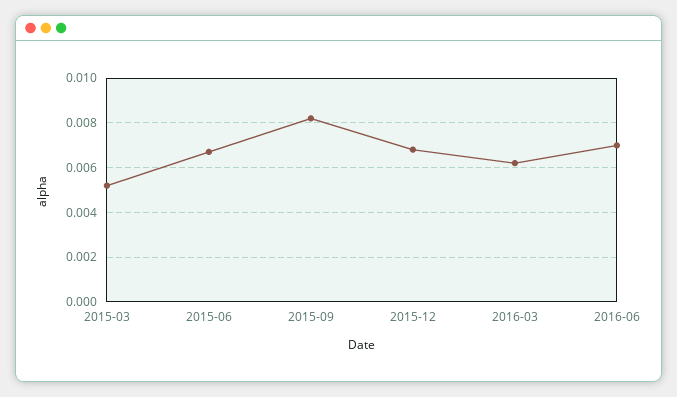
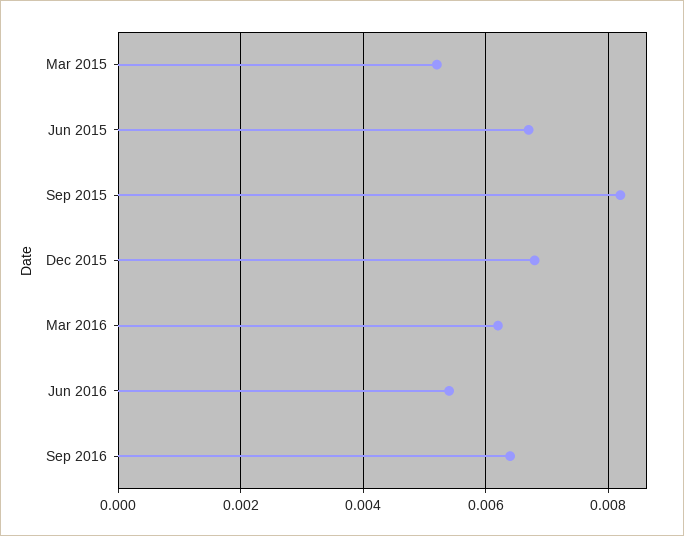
2016-06: 0.007 -> 0.0055
Sep 2016: none -> 0.0065

